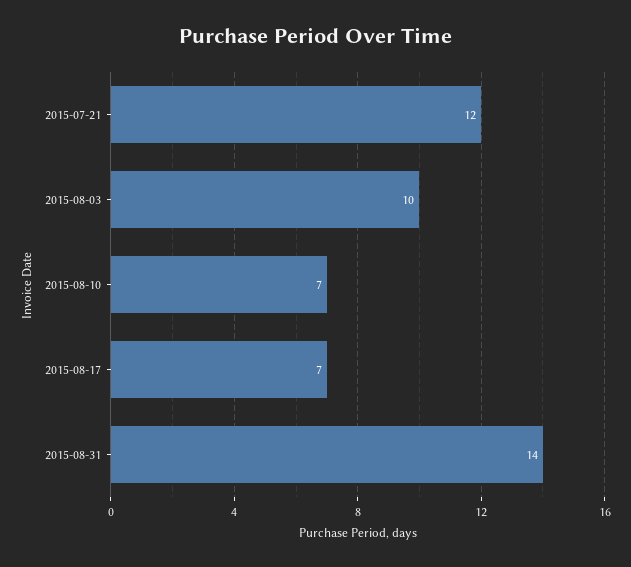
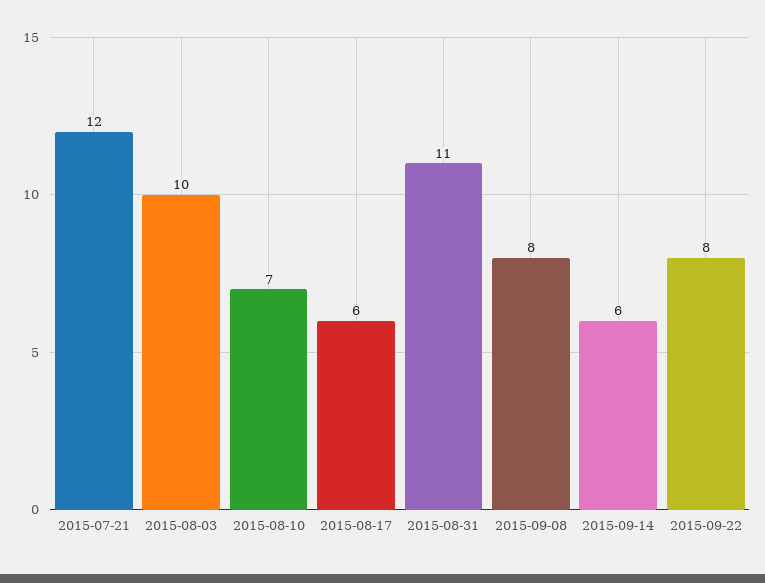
2015-08-17: 7 -> 6
2015-08-31: 14 -> 11
2015-09-08: none -> 8
2015-09-14: none -> 6
2015-09-22: none -> 8

